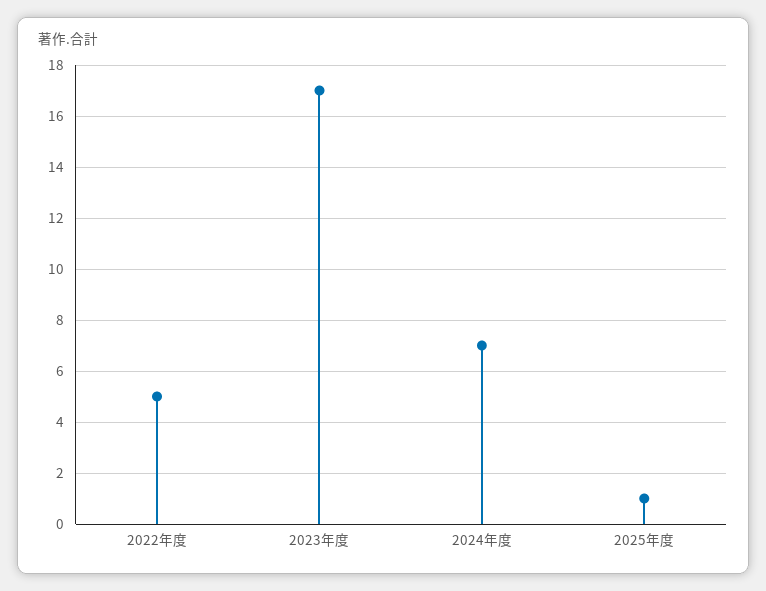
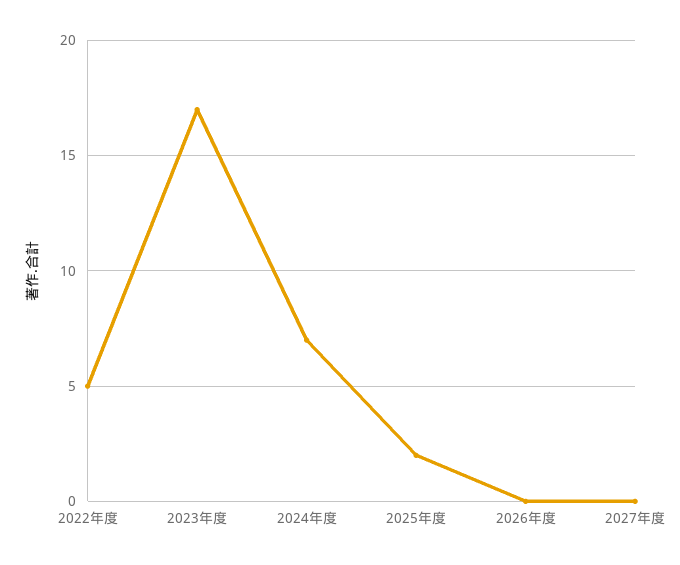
2025年度: 1 -> 2
2026年度: none -> 0
2027年度: none -> 0

